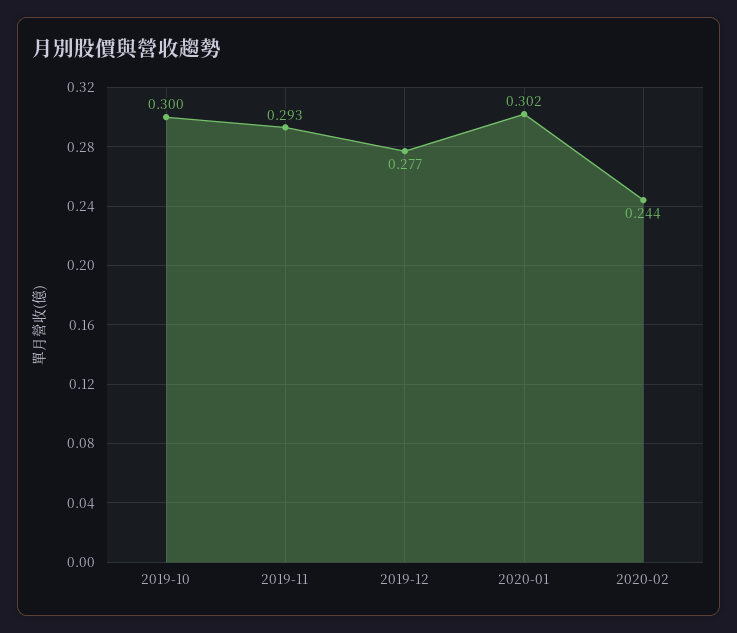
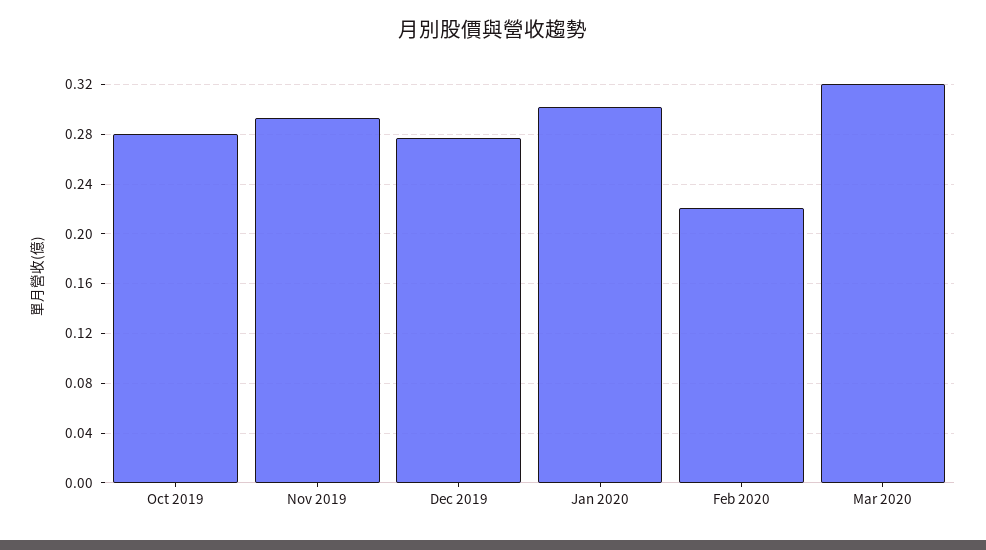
2019-10: 0.3 -> 0.28
2020-02: 0.244 -> 0.22
Mar 2020: none -> 0.32

